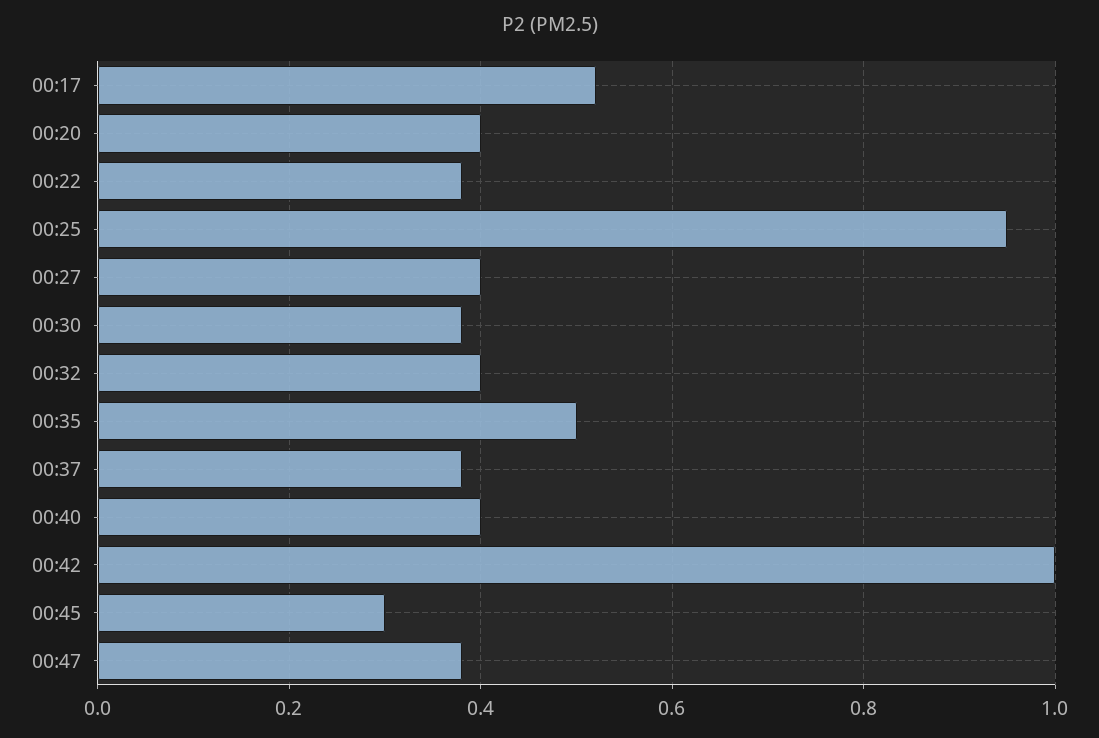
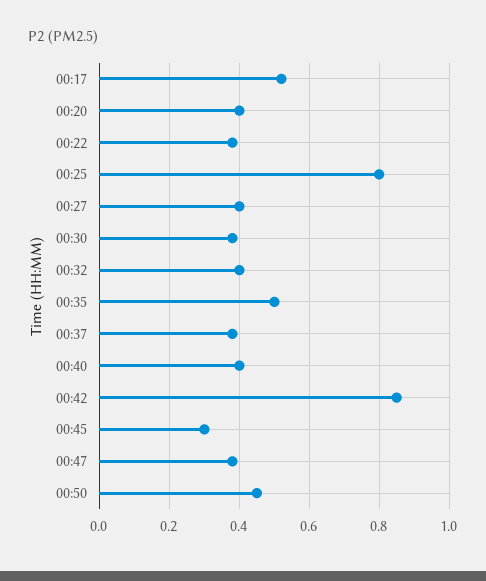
00:25: 0.95 -> 0.8
00:42: 1 -> 0.85
00:50: none -> 0.45

